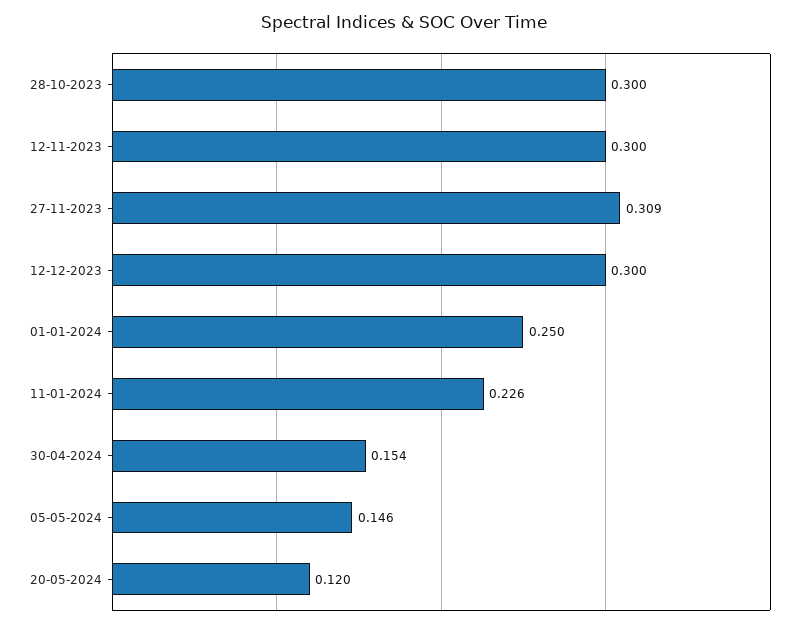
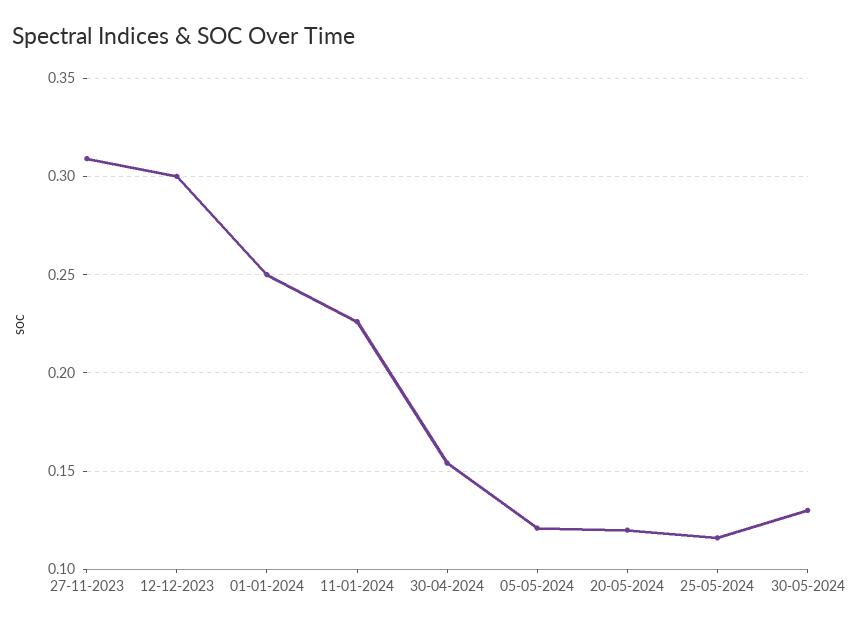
28-10-2023: 0.3 -> none
12-11-2023: 0.3 -> none
05-05-2024: 0.146 -> 0.12
25-05-2024: none -> 0.115
30-05-2024: none -> 0.13

